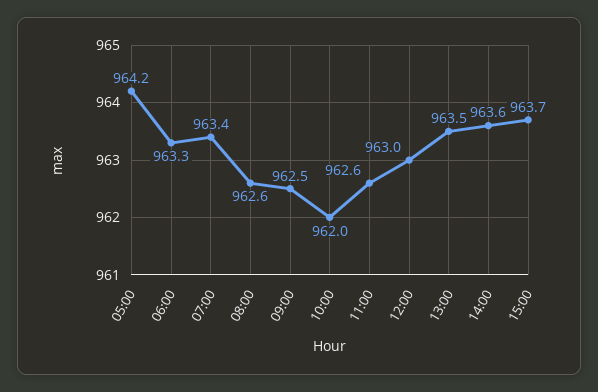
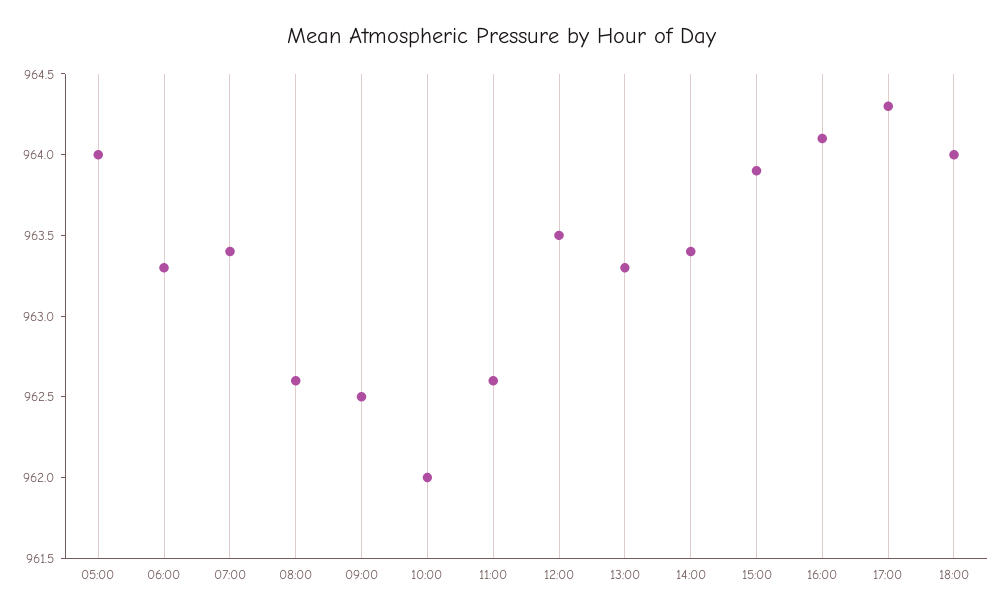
05:00: 964.2 -> 964
12:00: 963 -> 963.5
13:00: 963.5 -> 963.3
14:00: 963.6 -> 963.4
15:00: 963.7 -> 963.9
16:00: none -> 964.1
17:00: none -> 964.3
18:00: none -> 964

